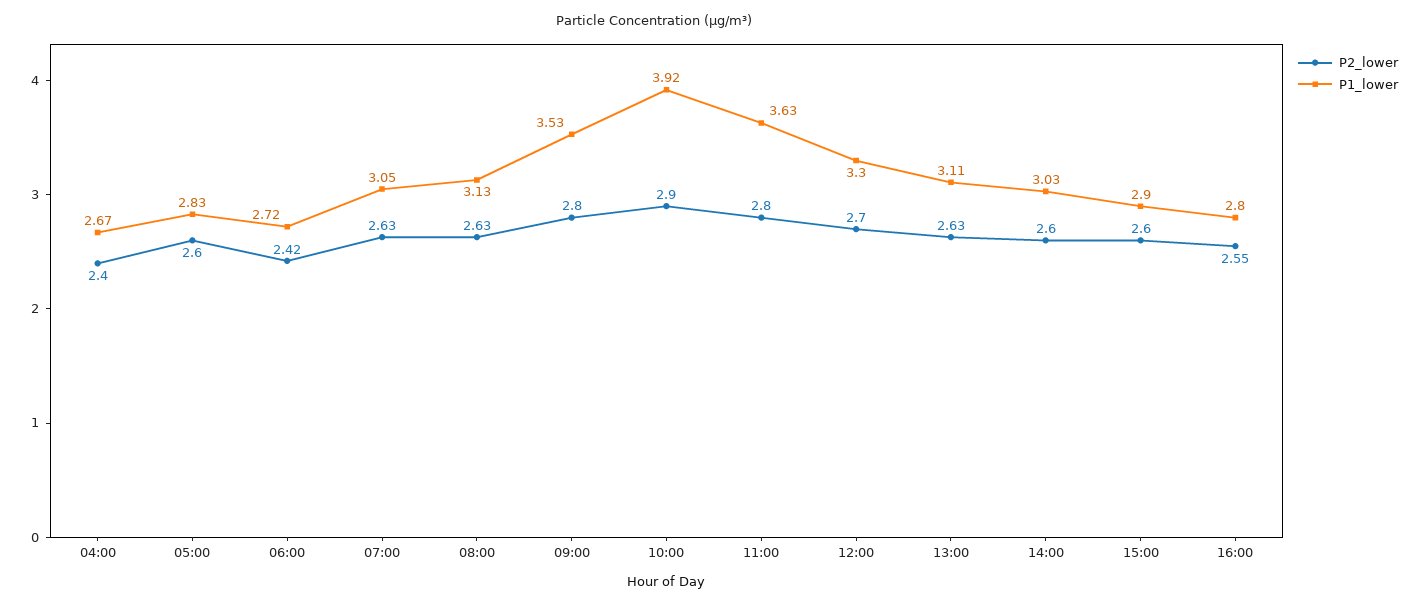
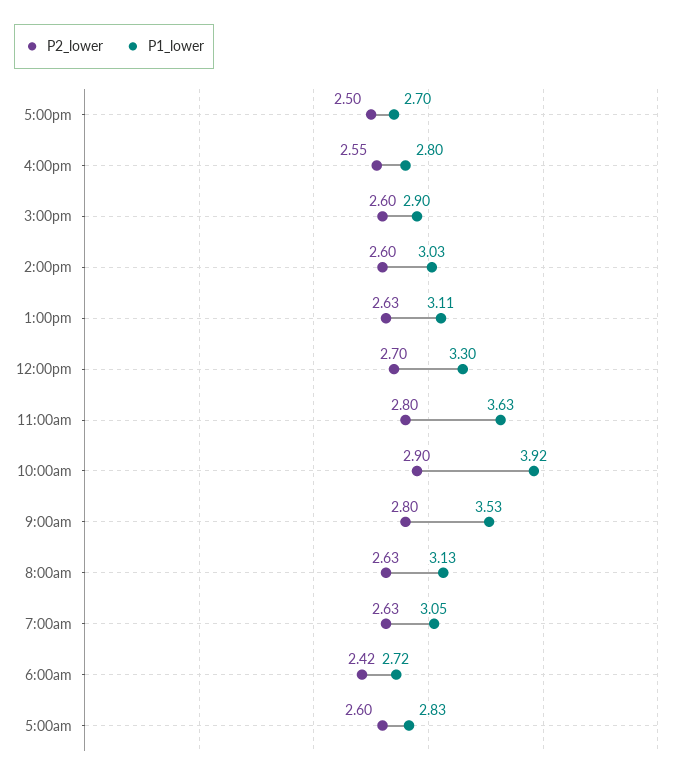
P2_lower, 04:00: 2.4 -> none
P1_lower, 04:00: 2.67 -> none
P2_lower, 5:00pm: none -> 2.5
P1_lower, 5:00pm: none -> 2.7

